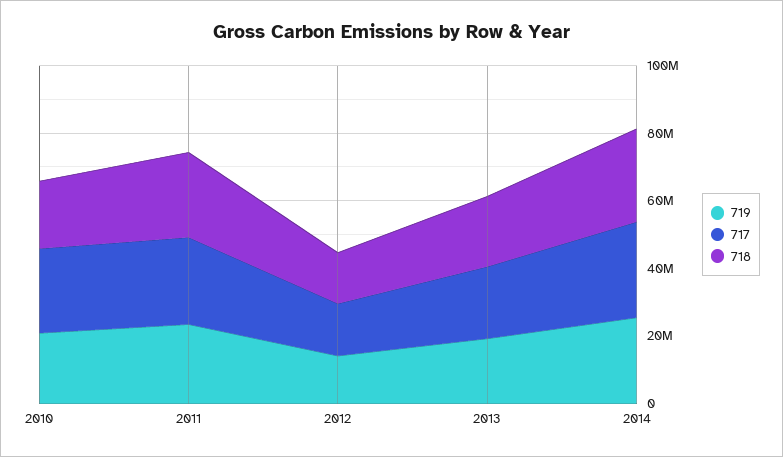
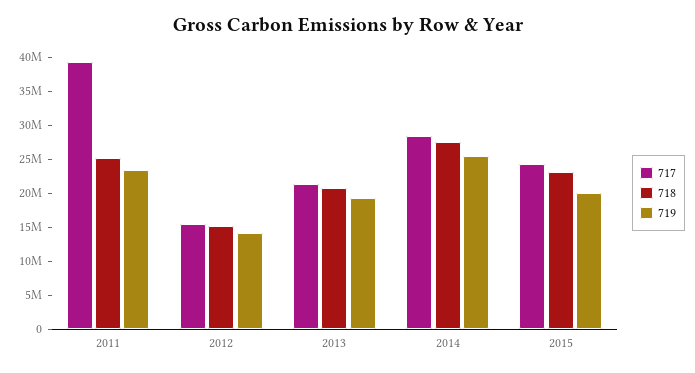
719, 2010: 20000000 -> none
717, 2010: 25000000 -> none
718, 2010: 20000000 -> none
717, 2011: 25000000 -> 40000000
717, 2015: none -> 25000000
718, 2015: none -> 22500000
719, 2015: none -> 20000000

